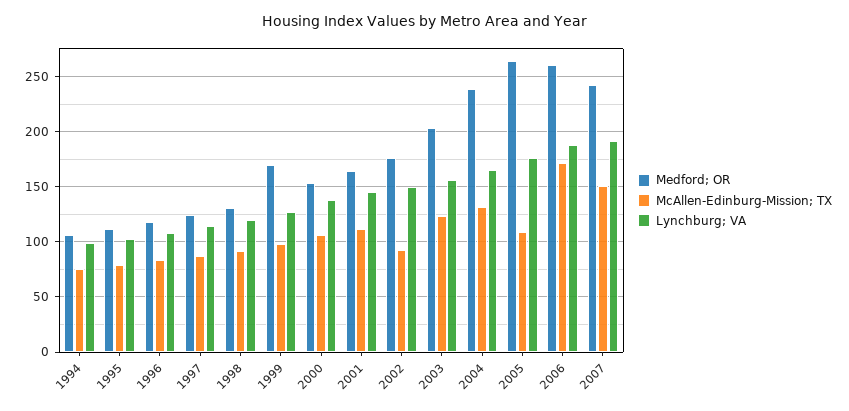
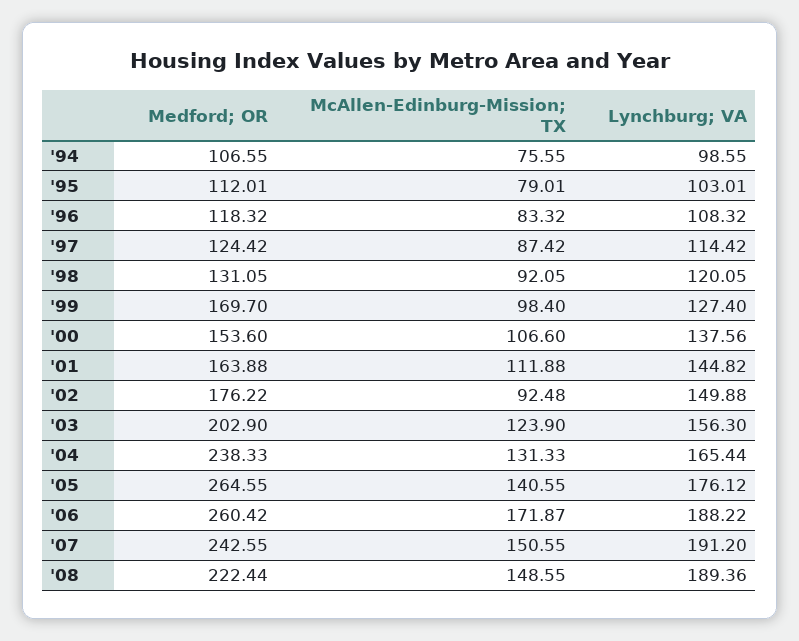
McAllen-Edinburg-Mission; TX, 2005: 110 -> 140.55
Medford; OR, '08: none -> 222.44
McAllen-Edinburg-Mission; TX, '08: none -> 148.55
Lynchburg; VA, '08: none -> 189.36

